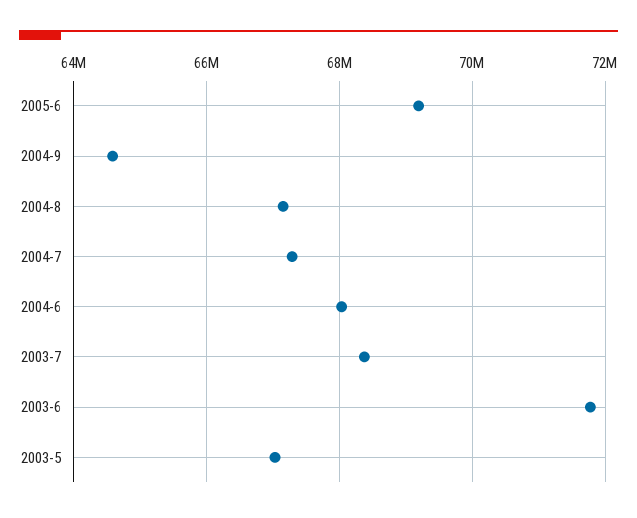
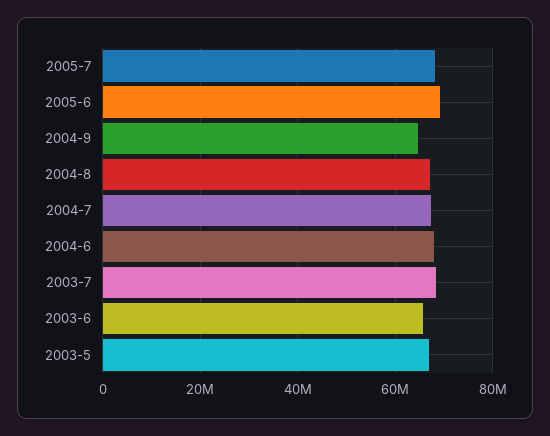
2003-6: 71800000 -> 66000000
2005-7: none -> 68000000

